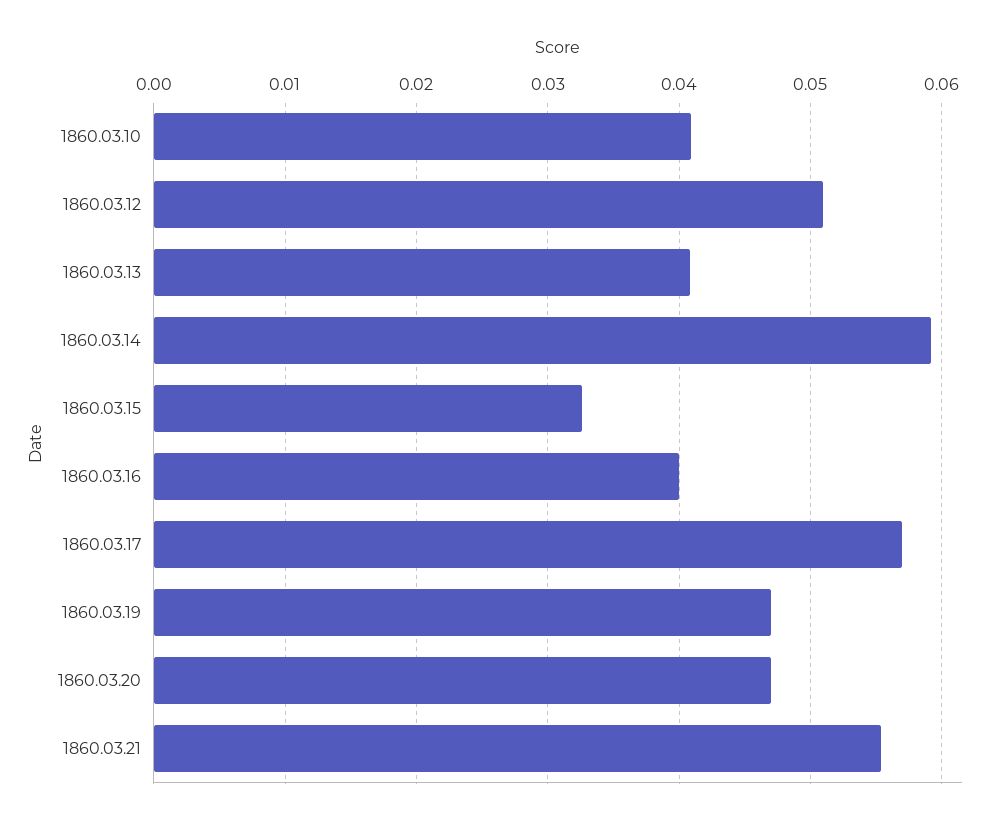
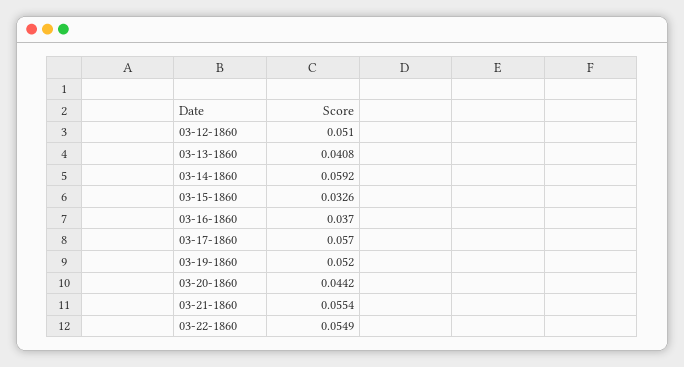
1860.03.10: 0.041 -> none
1860.03.16: 0.04 -> 0.037
1860.03.19: 0.047 -> 0.052
1860.03.20: 0.047 -> 0.0442
03-22-1860: none -> 0.0549

